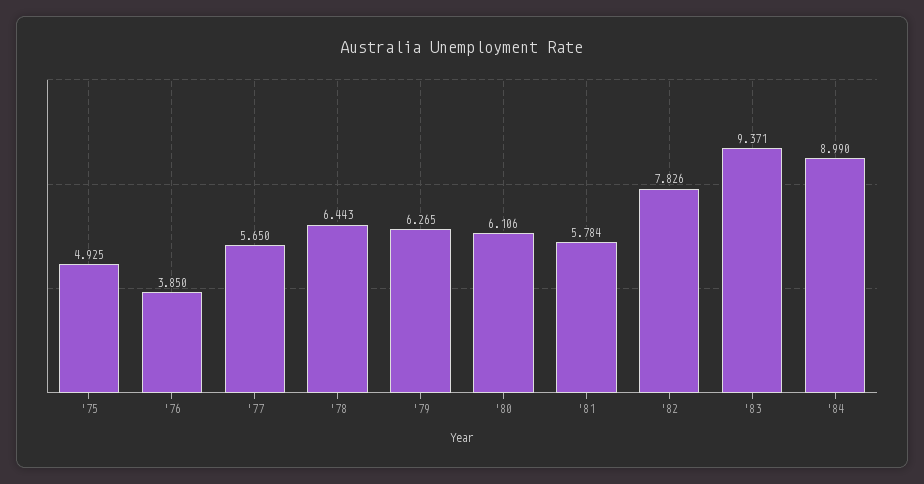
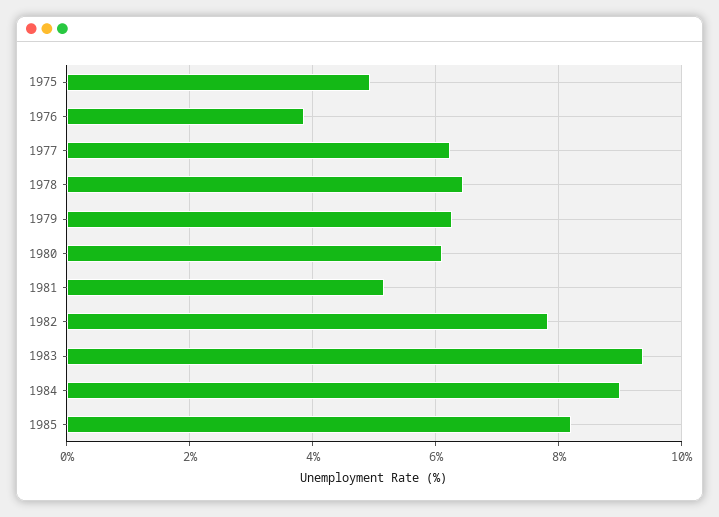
'77: 5.65 -> 6.2
'81: 5.784 -> 5.2
1985: none -> 8.2

